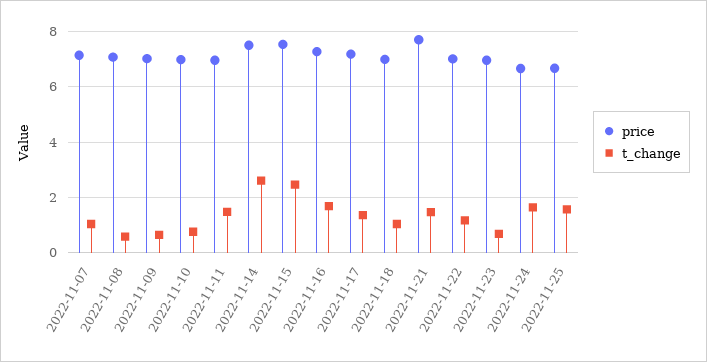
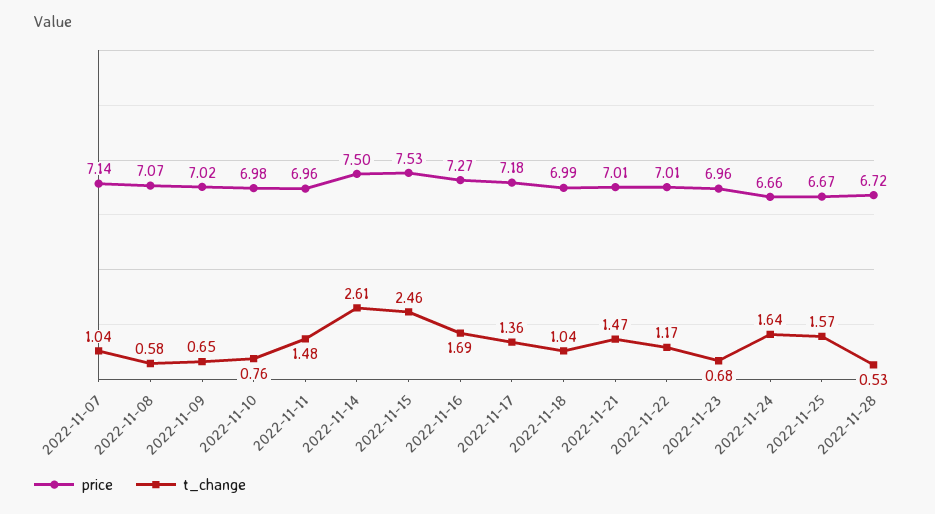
price, 2022-11-21: 7.75 -> 7.01
price, 2022-11-28: none -> 6.72
t_change, 2022-11-28: none -> 0.53

